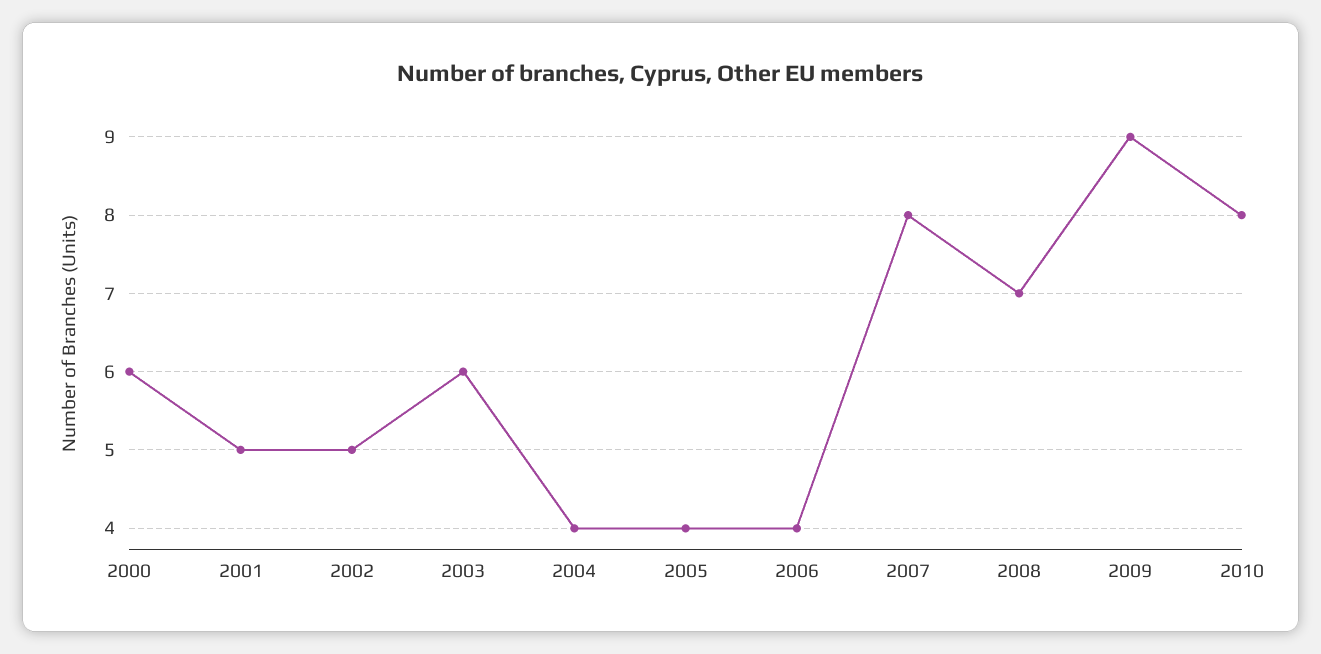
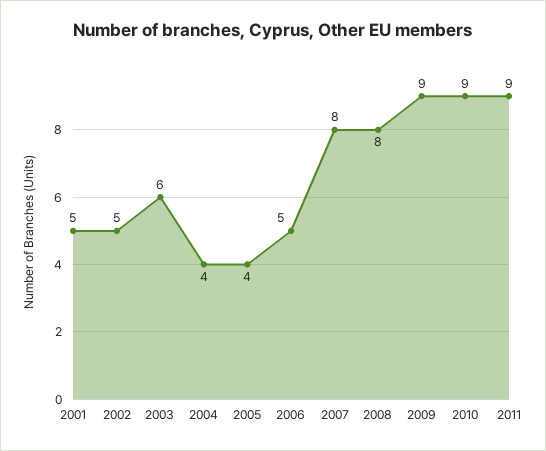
2000: 6 -> none
2006: 4 -> 5
2008: 7 -> 8
2010: 8 -> 9
2011: none -> 9

